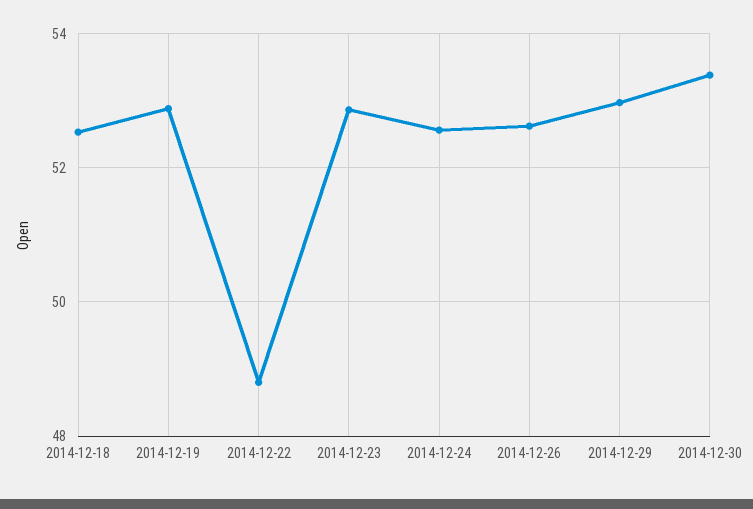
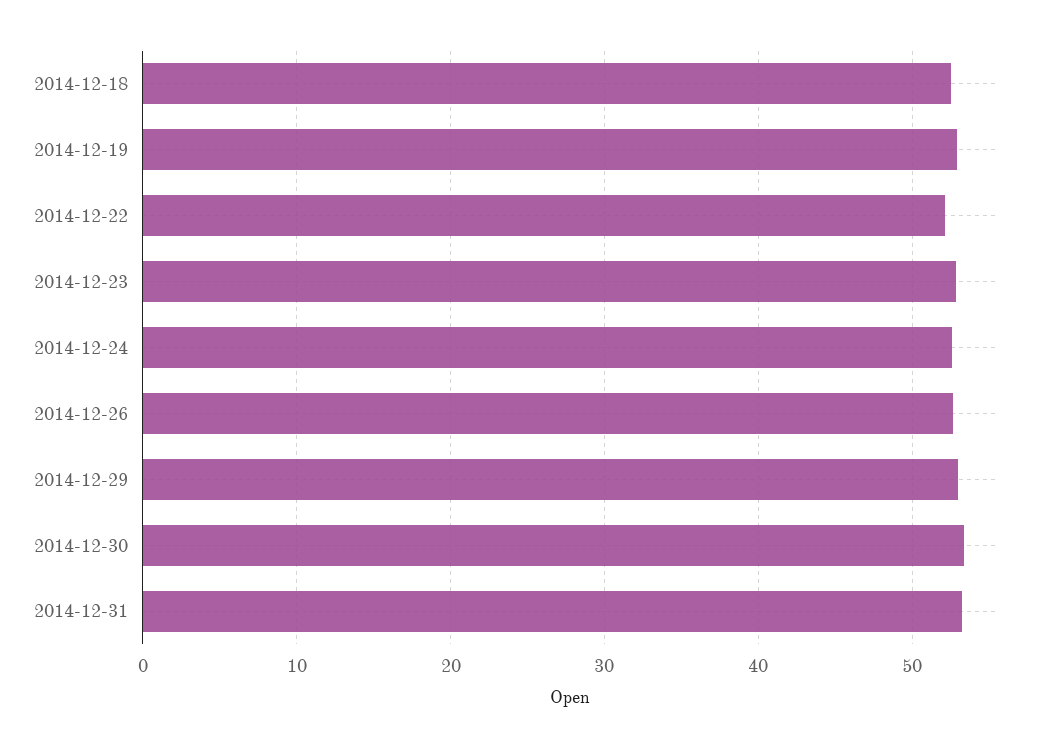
2014-12-22: 48.8 -> 52
2014-12-31: none -> 53

